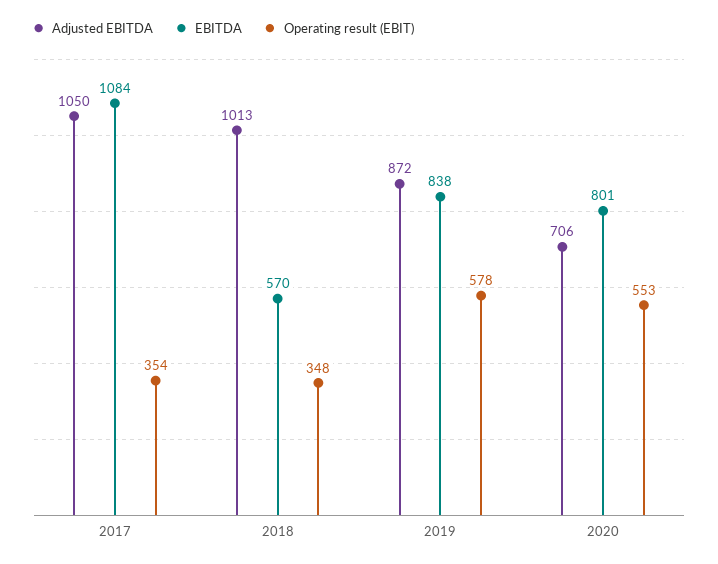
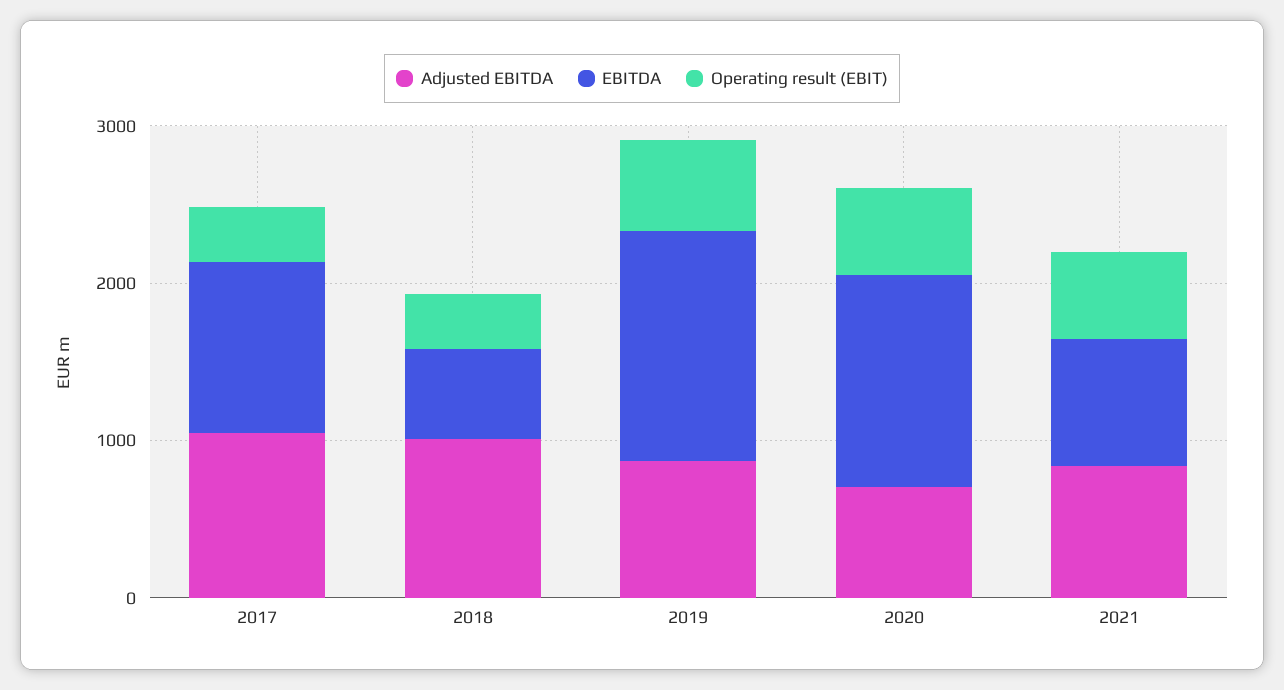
EBITDA, 2019: 838 -> 1400
EBITDA, 2020: 801 -> 1400
Adjusted EBITDA, 2021: none -> 800
EBITDA, 2021: none -> 800
Operating result (EBIT), 2021: none -> 600

